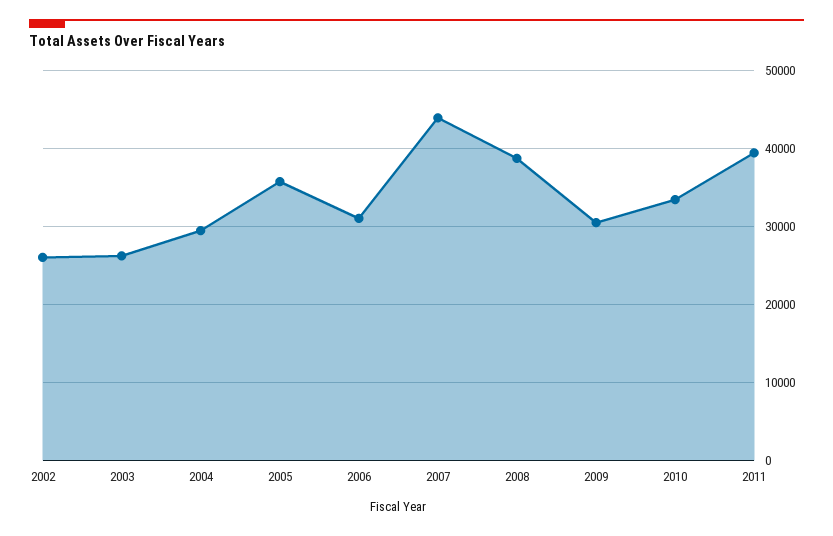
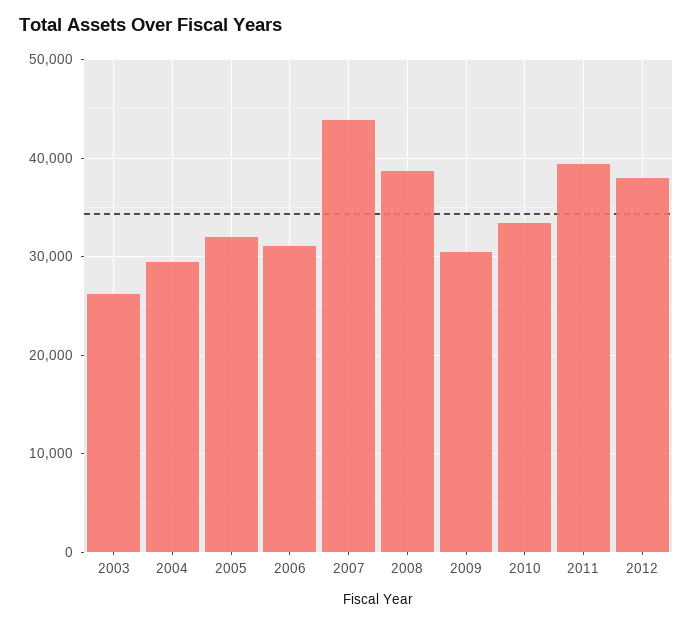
2002: 26000 -> none
2005: 36000 -> 32000
2012: none -> 38000

